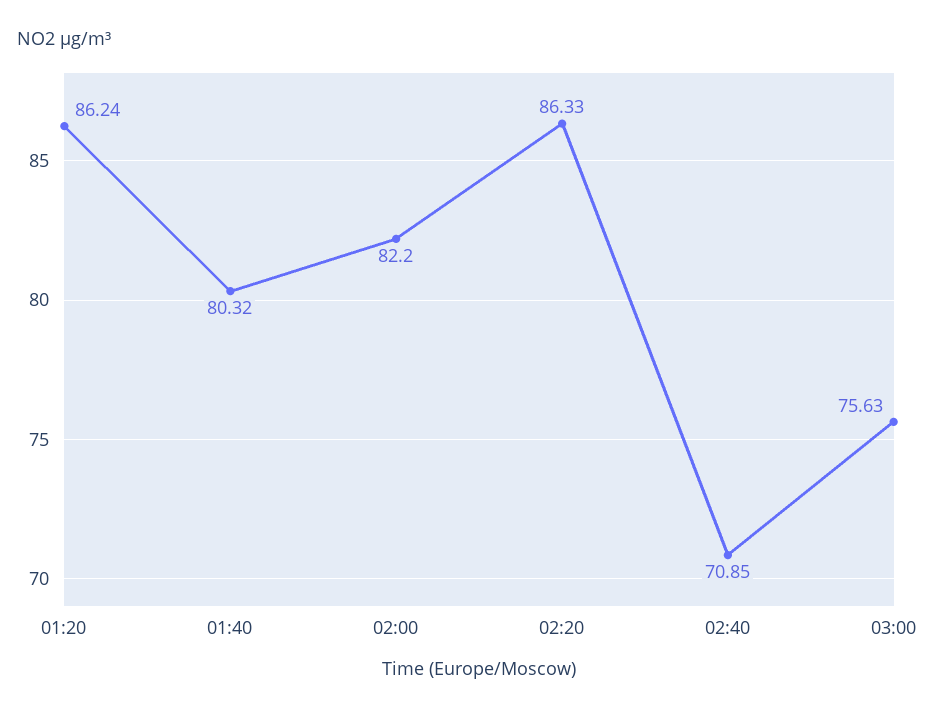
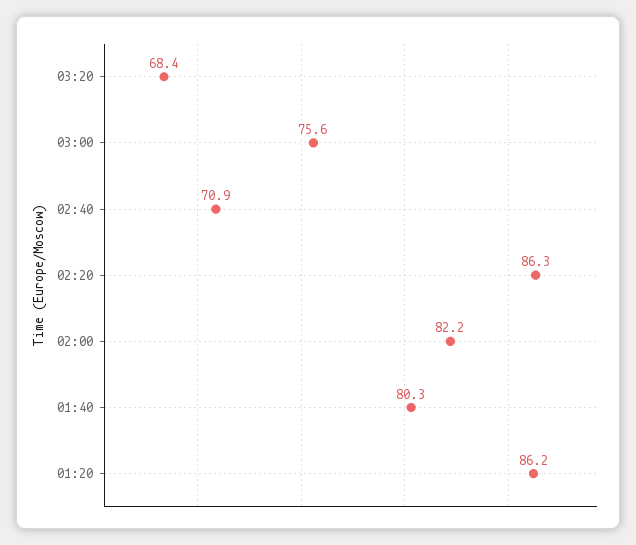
03:20: none -> 68.4

